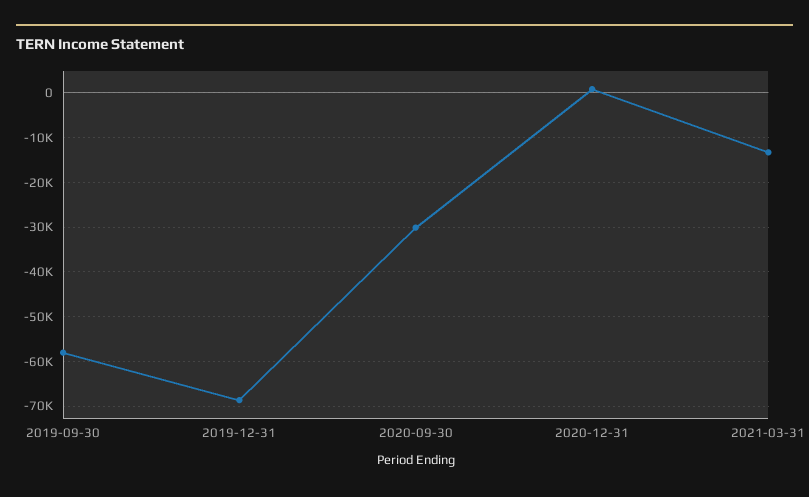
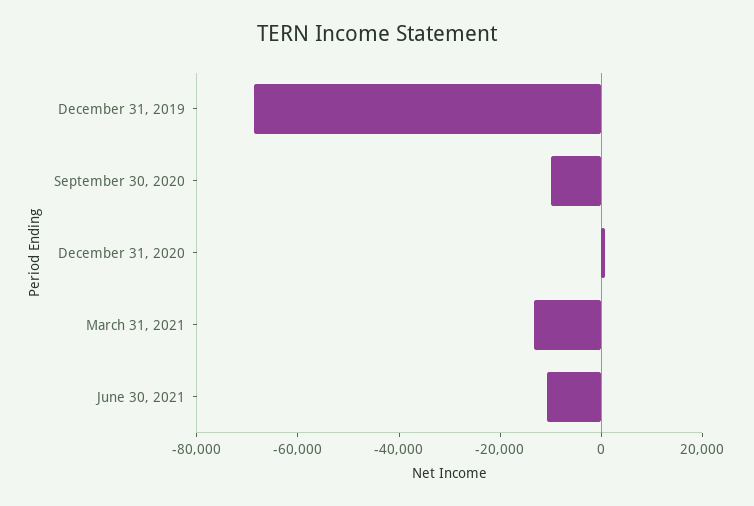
2019-09-30: -58000 -> none
2020-09-30: -30000 -> -10000
June 30, 2021: none -> -10000

